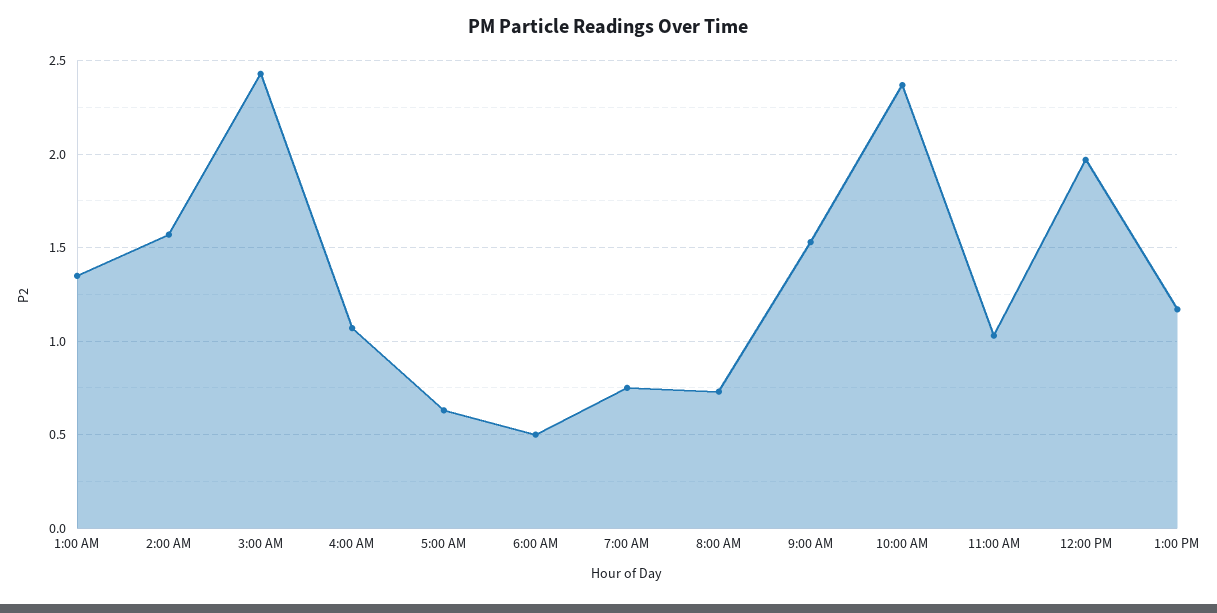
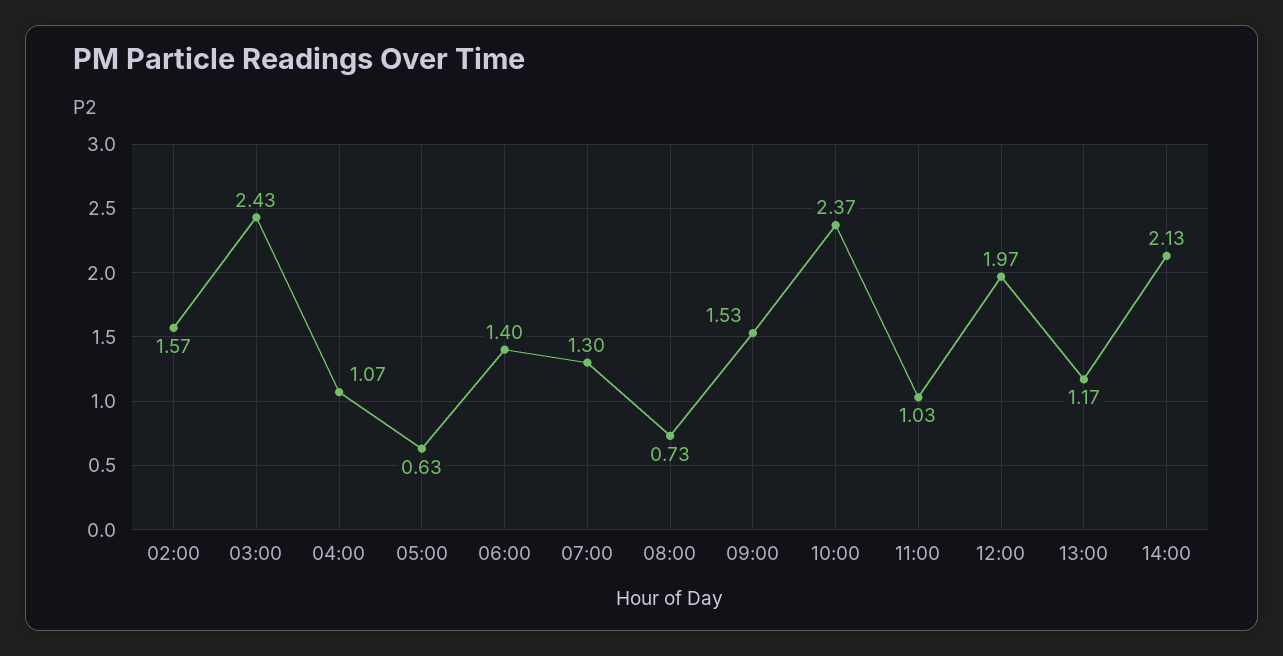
1:00 AM: 1.35 -> none
6:00 AM: 0.5 -> 1.4
7:00 AM: 0.75 -> 1.3
14:00: none -> 2.13

